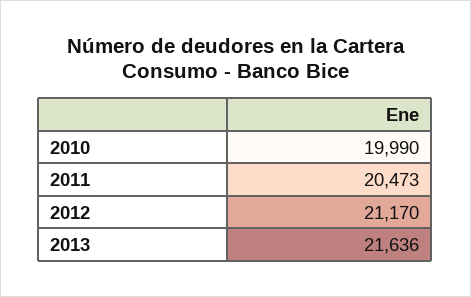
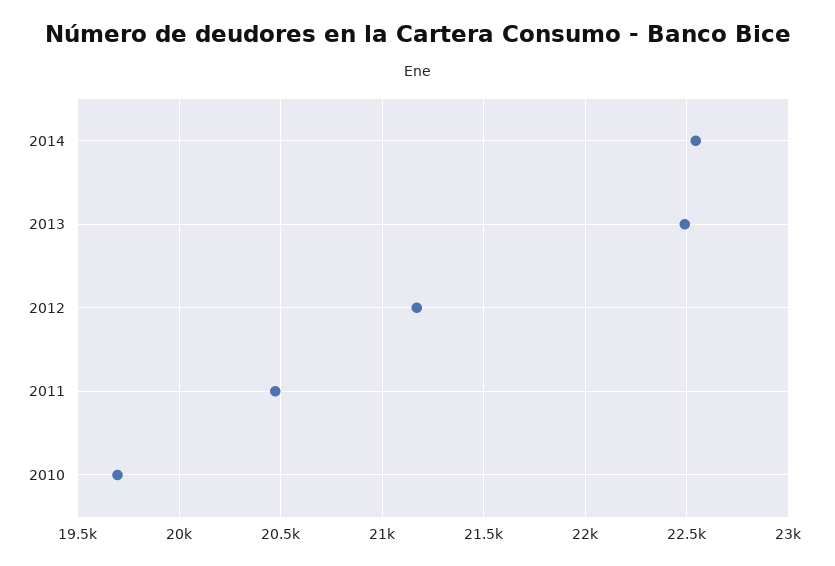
2010: 19990 -> 19700
2013: 21636 -> 22500
2014: none -> 22550

